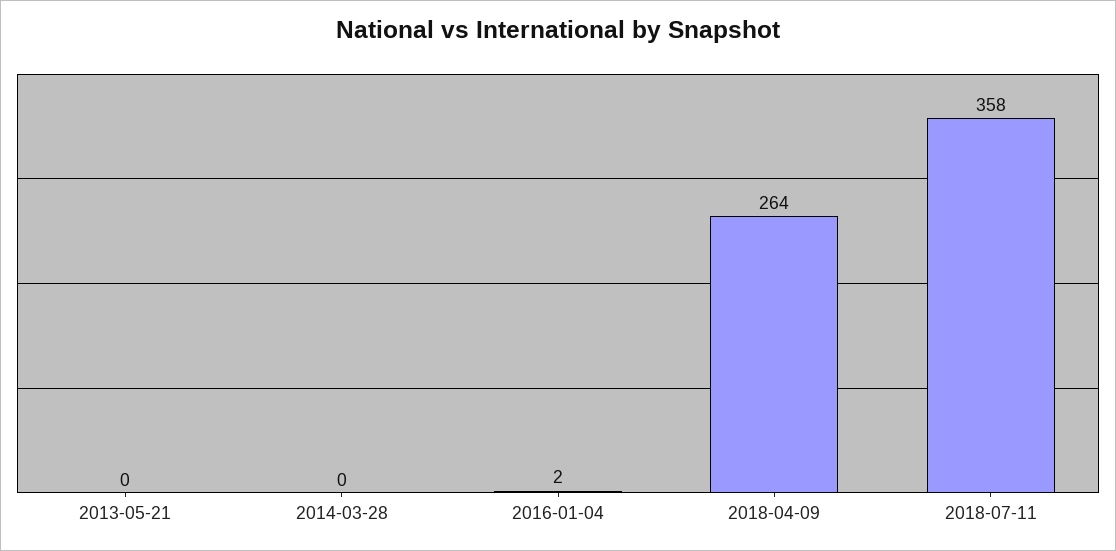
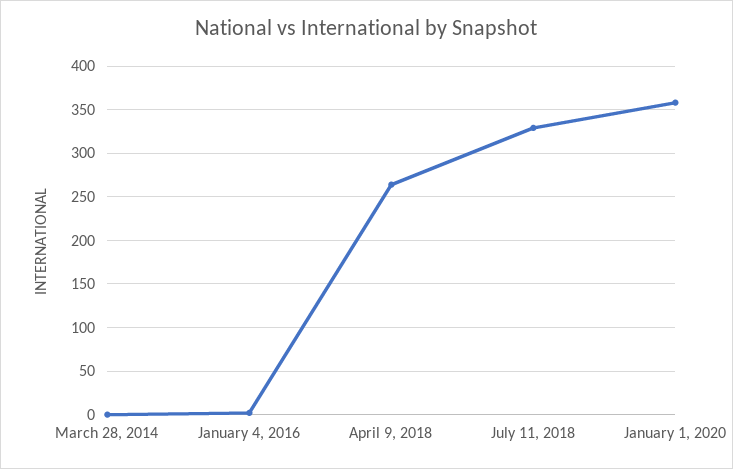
2013-05-21: 0 -> none
2018-07-11: 358 -> 330
January 1, 2020: none -> 360

